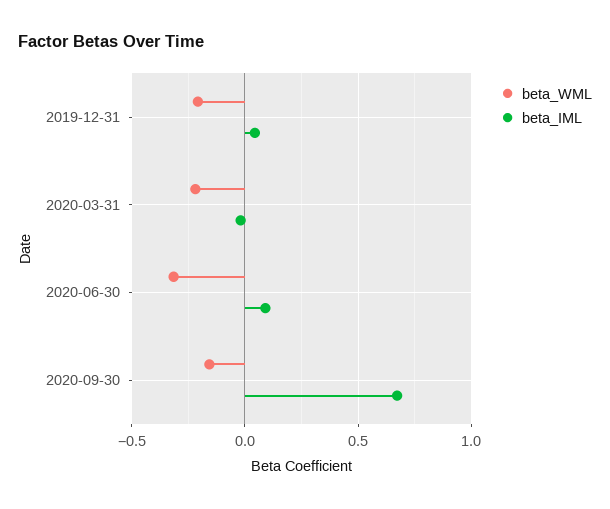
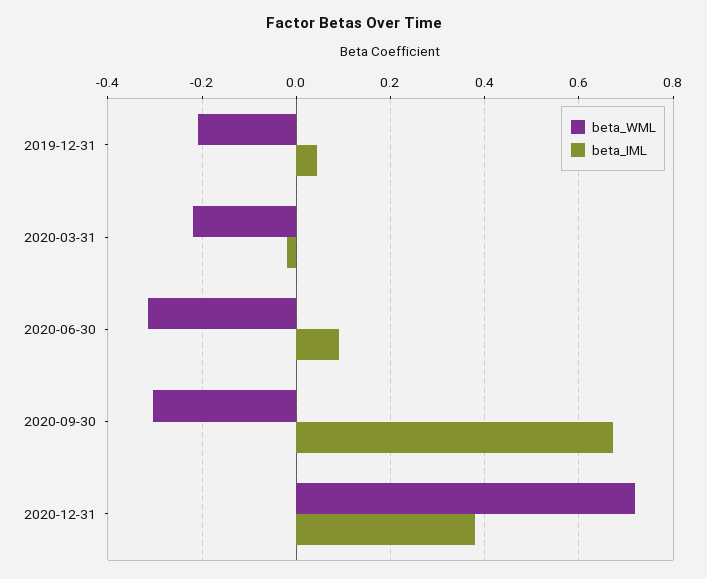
beta_WML, 2020-09-30: -0.15 -> -0.3
beta_WML, 2020-12-31: none -> 0.72
beta_IML, 2020-12-31: none -> 0.38

